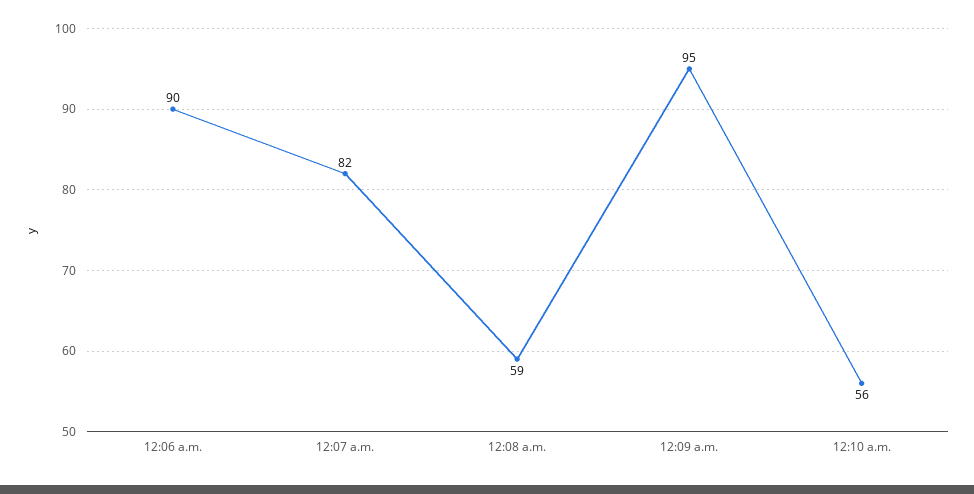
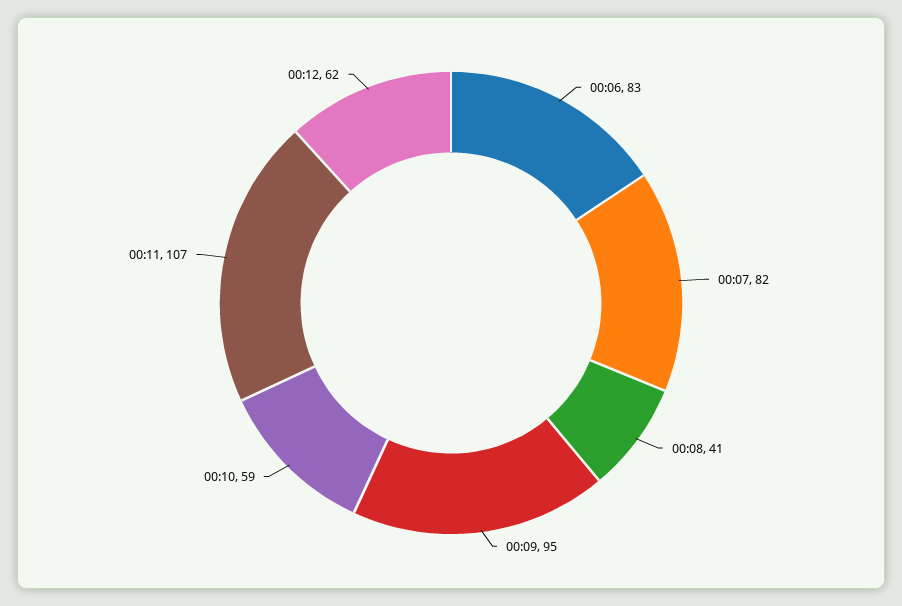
12:06 a.m.: 90 -> 83
12:08 a.m.: 59 -> 41
12:10 a.m.: 56 -> 59
00:11: none -> 107
00:12: none -> 62

